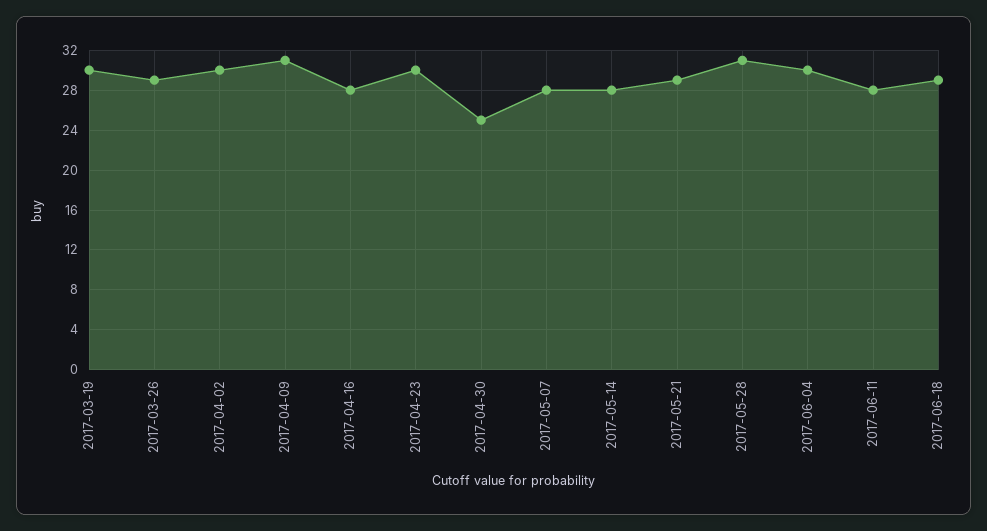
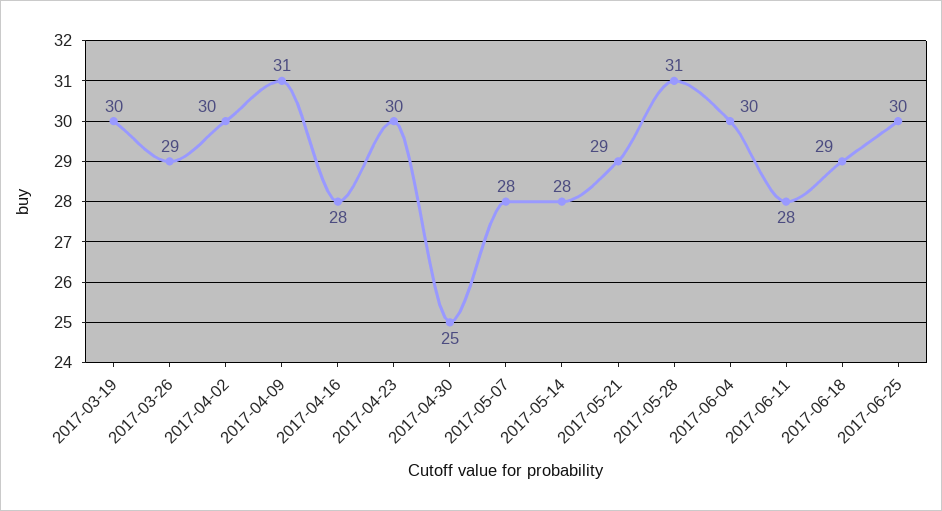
2017-06-25: none -> 30

